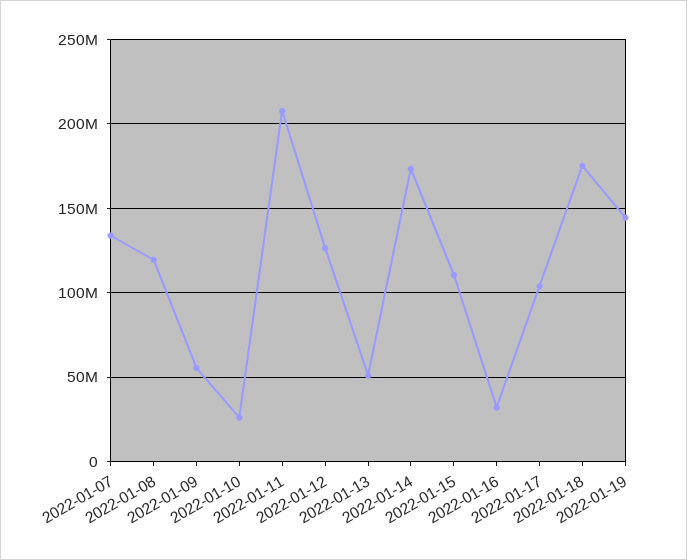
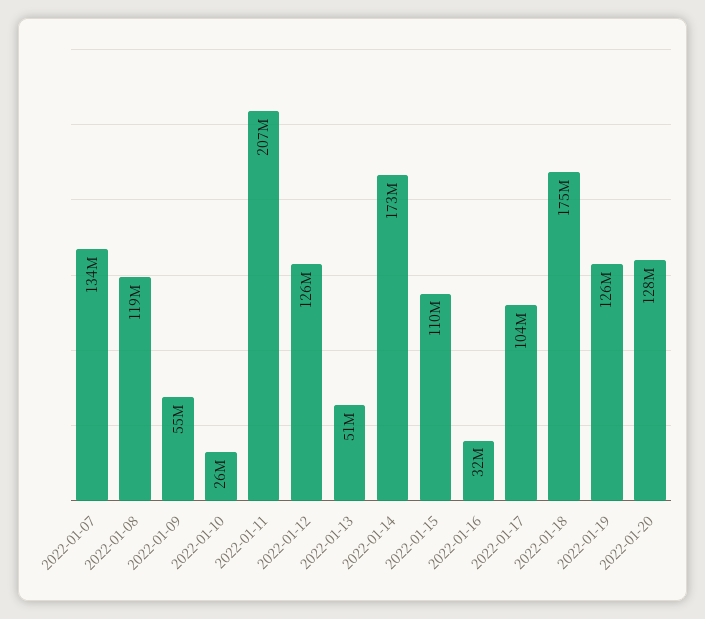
2022-01-19: 145000000 -> 126000000
2022-01-20: none -> 128000000

